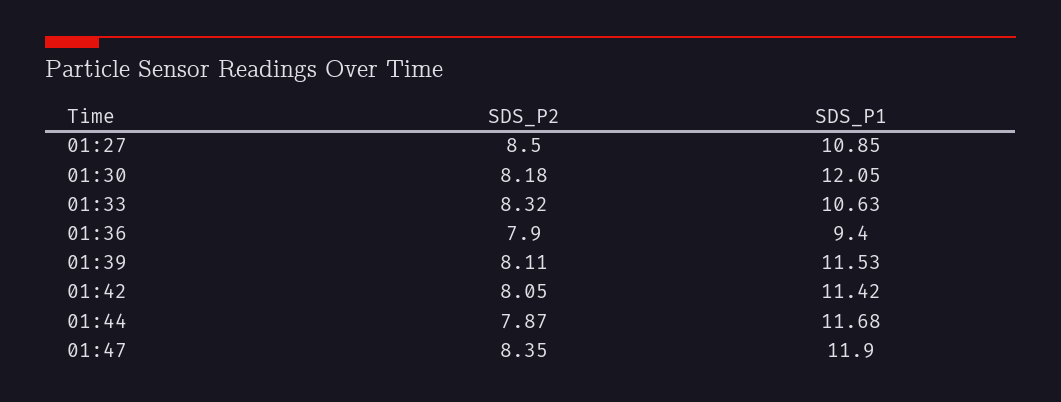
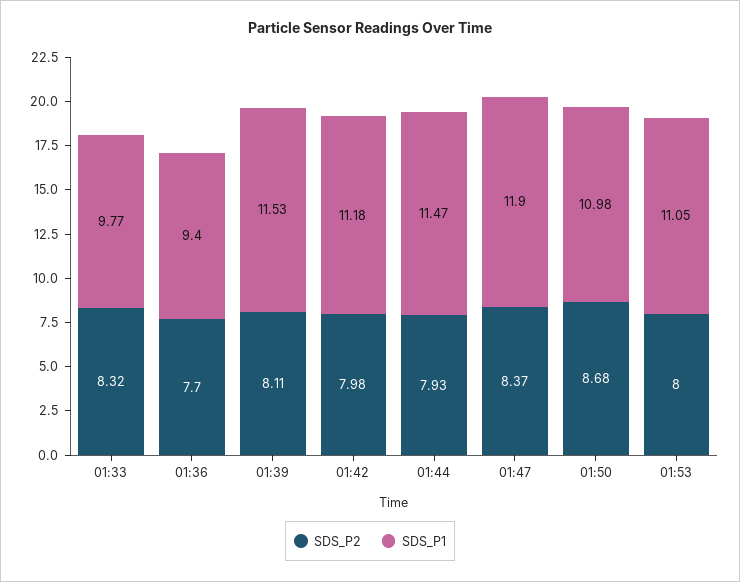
SDS_P2, 01:27: 8.5 -> none
SDS_P1, 01:27: 10.85 -> none
SDS_P2, 01:30: 8.18 -> none
SDS_P1, 01:30: 12.05 -> none
SDS_P1, 01:33: 10.63 -> 9.77
SDS_P2, 01:36: 7.9 -> 7.7
SDS_P2, 01:42: 8.05 -> 7.98
SDS_P1, 01:42: 11.42 -> 11.18
SDS_P2, 01:44: 7.87 -> 7.93
SDS_P1, 01:44: 11.68 -> 11.47
SDS_P2, 01:47: 8.35 -> 8.37
SDS_P2, 01:50: none -> 8.68
SDS_P1, 01:50: none -> 10.98
SDS_P2, 01:53: none -> 8
SDS_P1, 01:53: none -> 11.05

